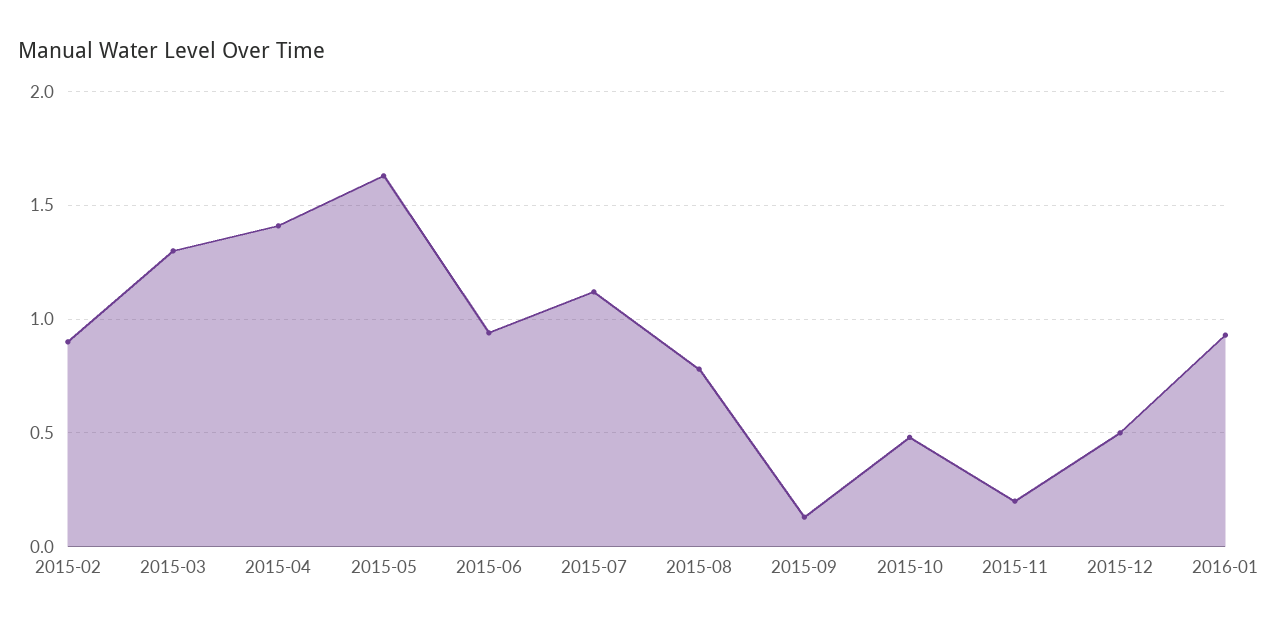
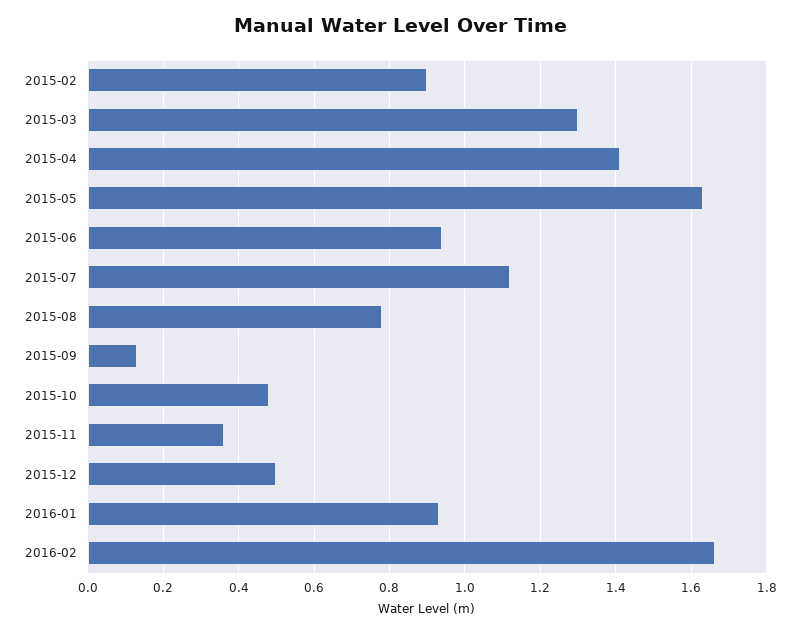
2015-11: 0.2 -> 0.36
2016-02: none -> 1.66

